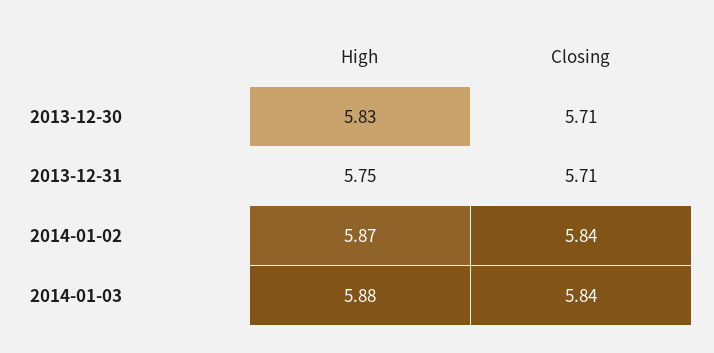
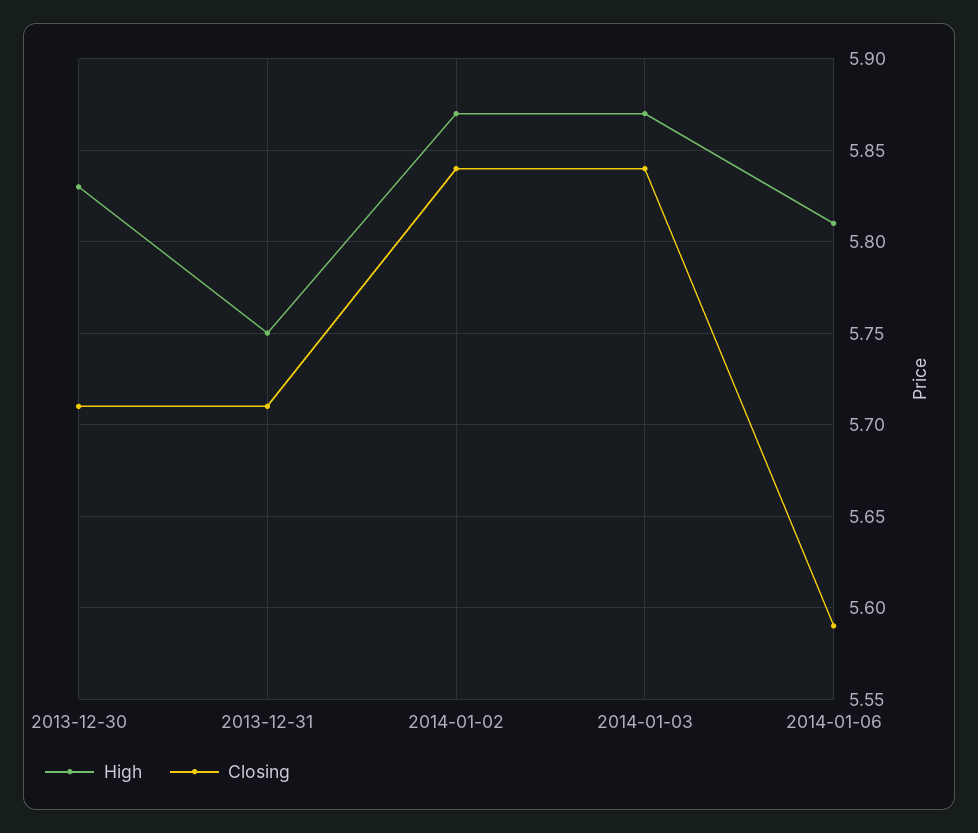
High, 2014-01-03: 5.88 -> 5.87
High, 2014-01-06: none -> 5.81
Closing, 2014-01-06: none -> 5.59

